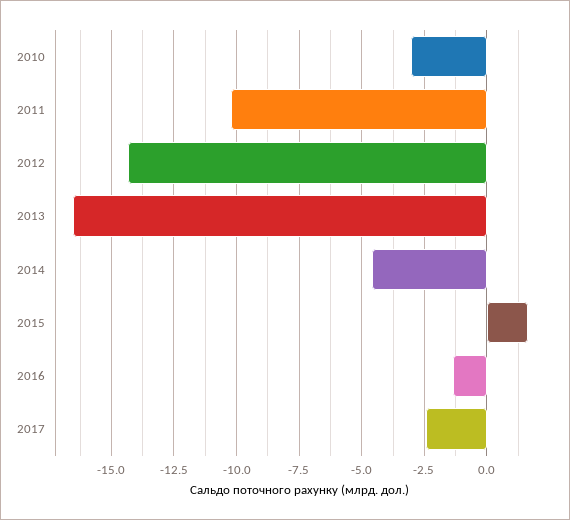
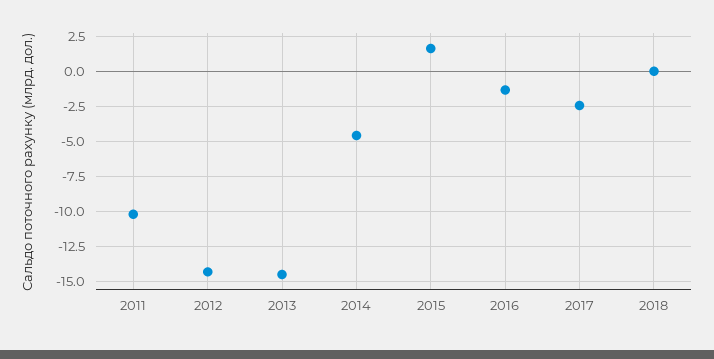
2010: -3 -> none
2013: -16.5 -> -14.5
2018: none -> 0

